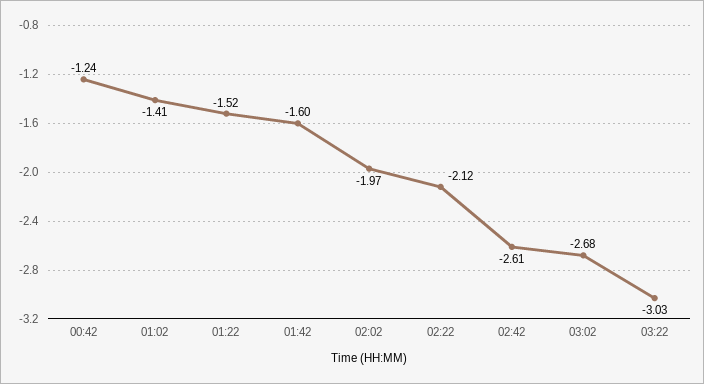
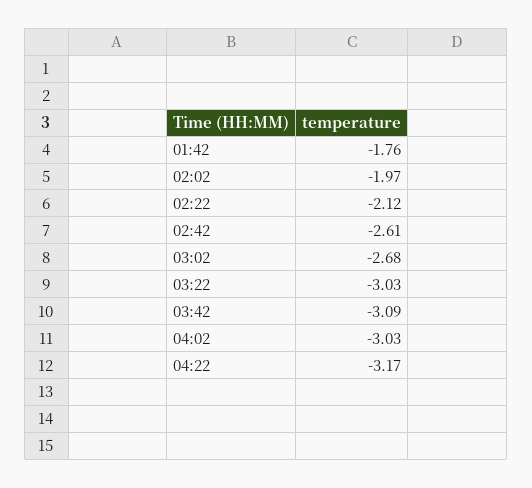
00:42: -1.24 -> none
01:02: -1.41 -> none
01:22: -1.52 -> none
01:42: -1.6 -> -1.76
03:42: none -> -3.09
04:02: none -> -3.03
04:22: none -> -3.17

